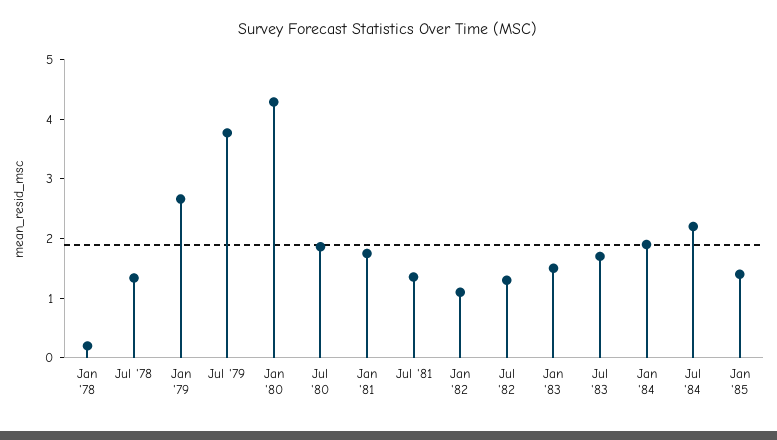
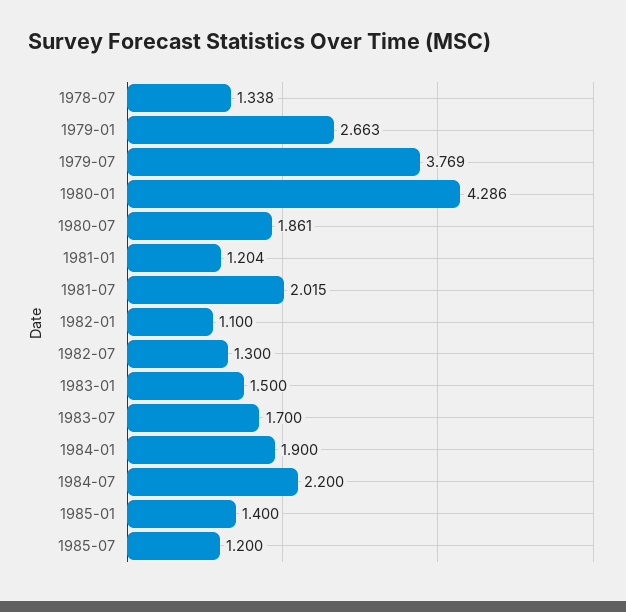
Jan '78: 0.2 -> none
Jan '81: 1.8 -> 1.204
Jul '81: 1.4 -> 2.015
1985-07: none -> 1.2

